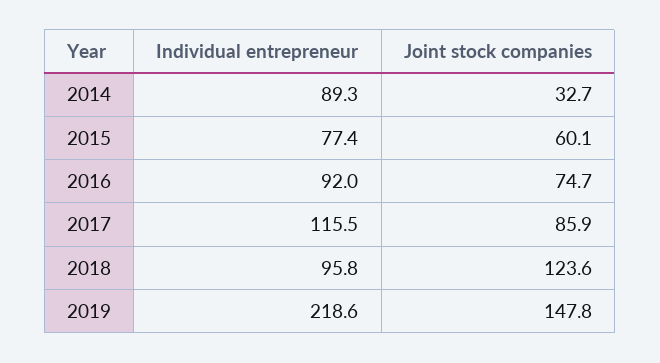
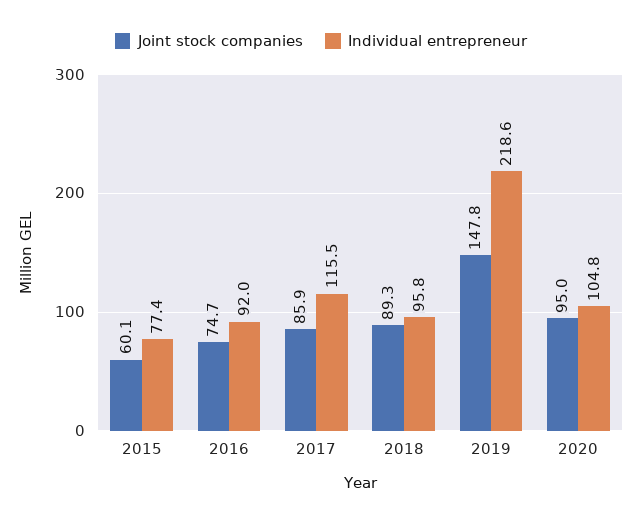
Individual entrepreneur, 2014: 89.3 -> none
Joint stock companies, 2014: 32.7 -> none
Joint stock companies, 2018: 123.6 -> 89.3
Joint stock companies, 2020: none -> 95
Individual entrepreneur, 2020: none -> 104.8

